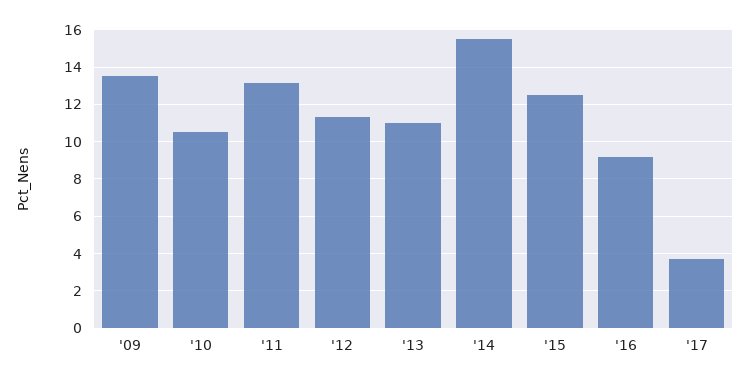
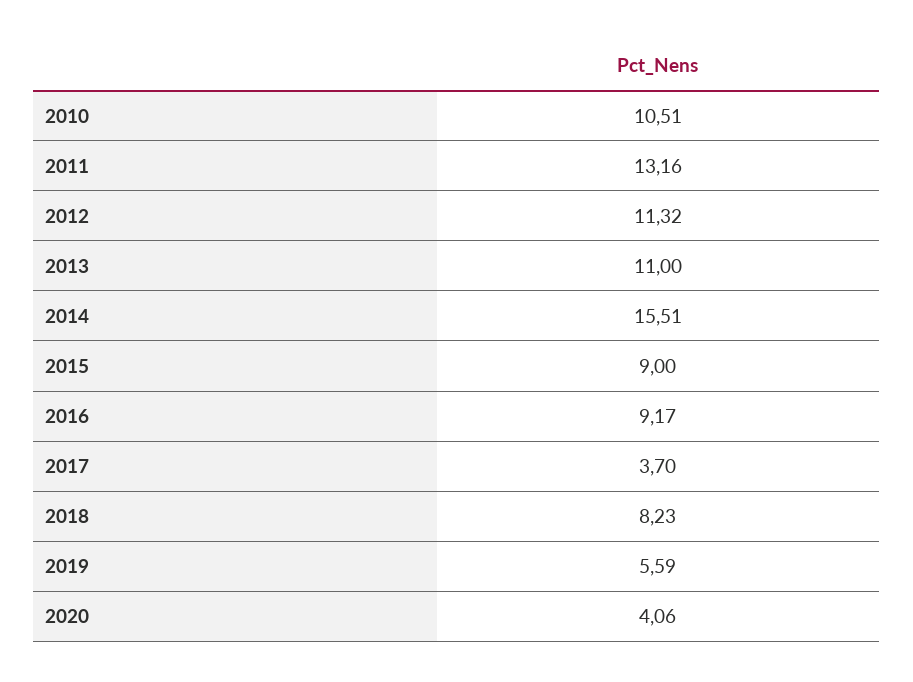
'09: 13.5 -> none
'15: 12.5 -> 9
2018: none -> 8.23
2019: none -> 5.59
2020: none -> 4.06

